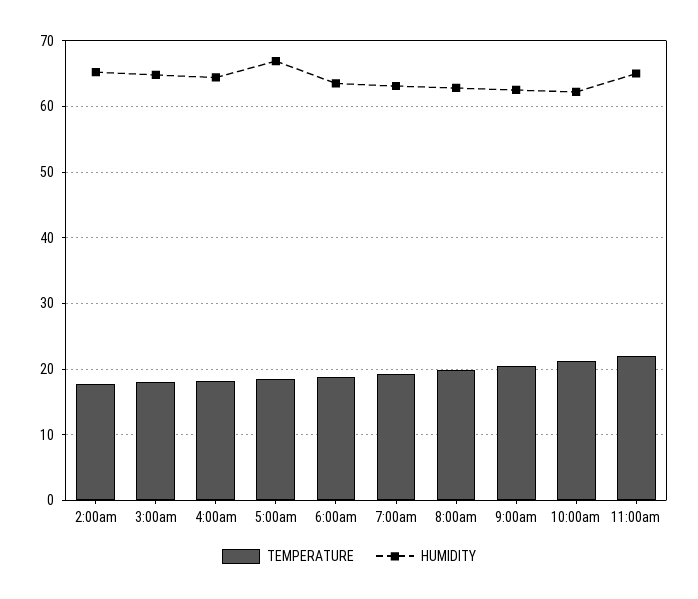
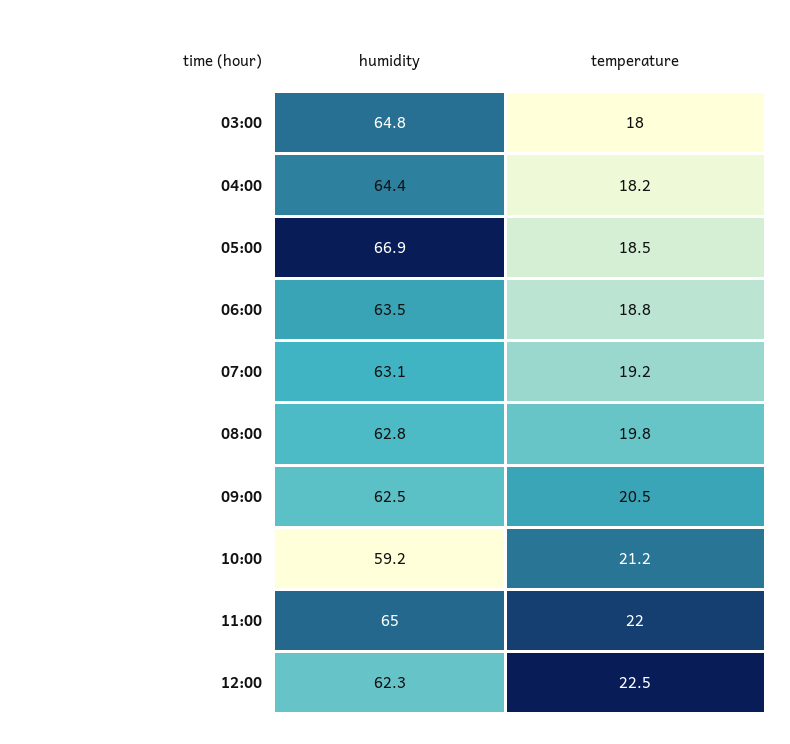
TEMPERATURE, 2:00am: 18 -> none
HUMIDITY, 2:00am: 65 -> none
HUMIDITY, 10:00am: 62 -> 59.2
HUMIDITY, 12:00: none -> 62.3
TEMPERATURE, 12:00: none -> 22.5

